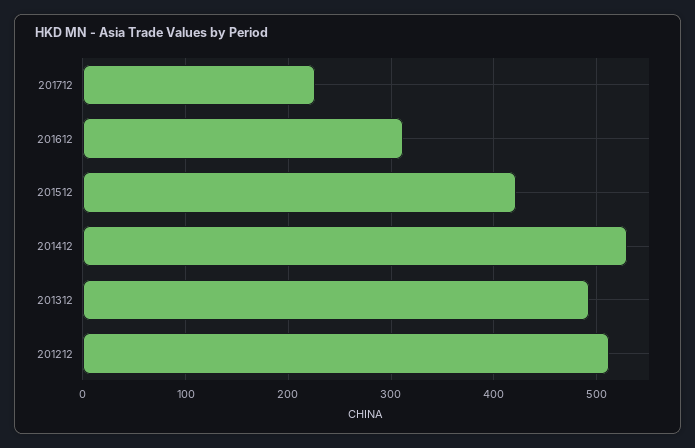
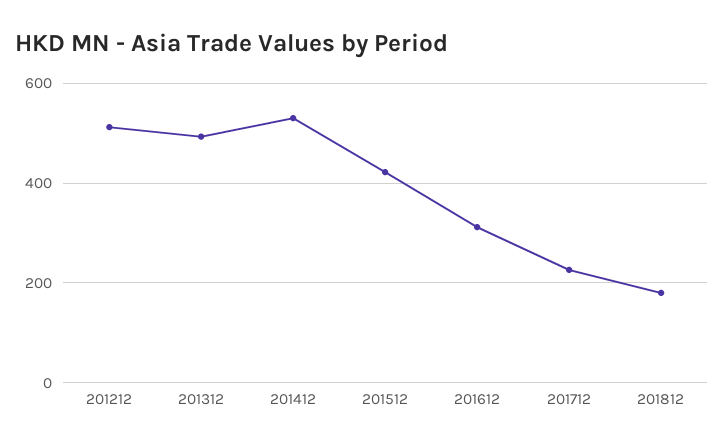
201812: none -> 180

